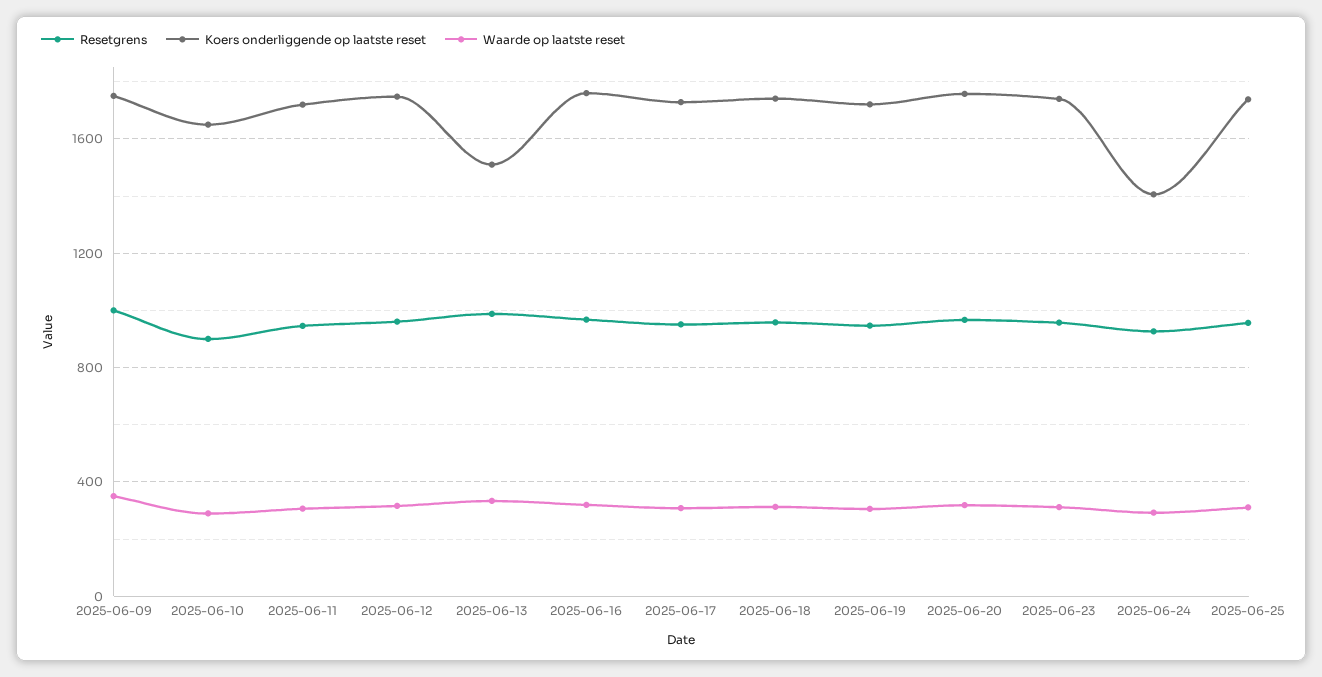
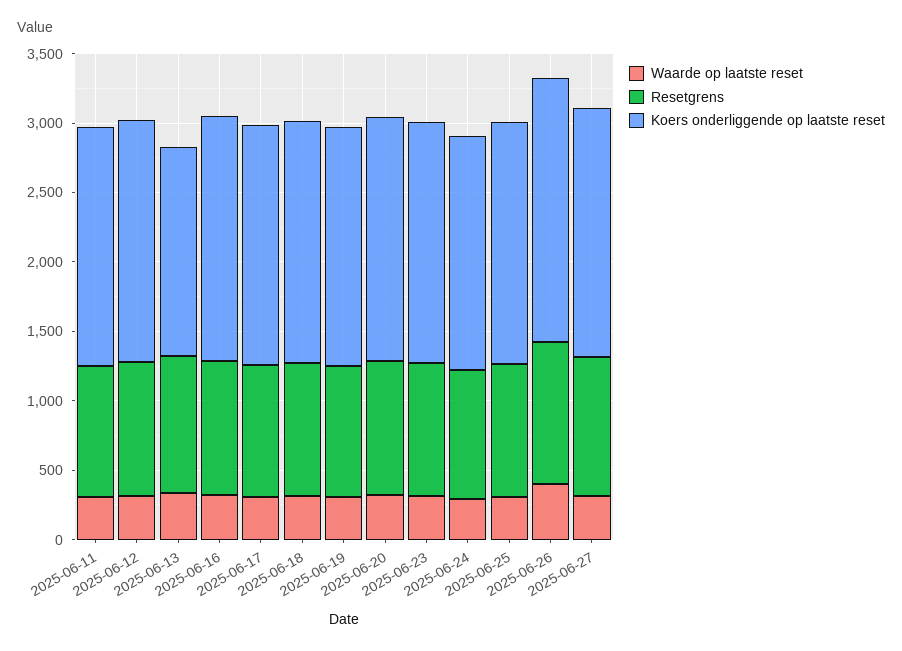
Resetgrens, 2025-06-09: 1000 -> none
Koers onderliggende op laatste reset, 2025-06-09: 1750 -> none
Waarde op laatste reset, 2025-06-09: 350 -> none
Resetgrens, 2025-06-10: 900 -> none
Koers onderliggende op laatste reset, 2025-06-10: 1650 -> none
Waarde op laatste reset, 2025-06-10: 300 -> none
Koers onderliggende op laatste reset, 2025-06-24: 1400 -> 1700
Waarde op laatste reset, 2025-06-26: none -> 400
Resetgrens, 2025-06-26: none -> 1000
Koers onderliggende op laatste reset, 2025-06-26: none -> 1900
Waarde op laatste reset, 2025-06-27: none -> 300
Resetgrens, 2025-06-27: none -> 1000
Koers onderliggende op laatste reset, 2025-06-27: none -> 1800

